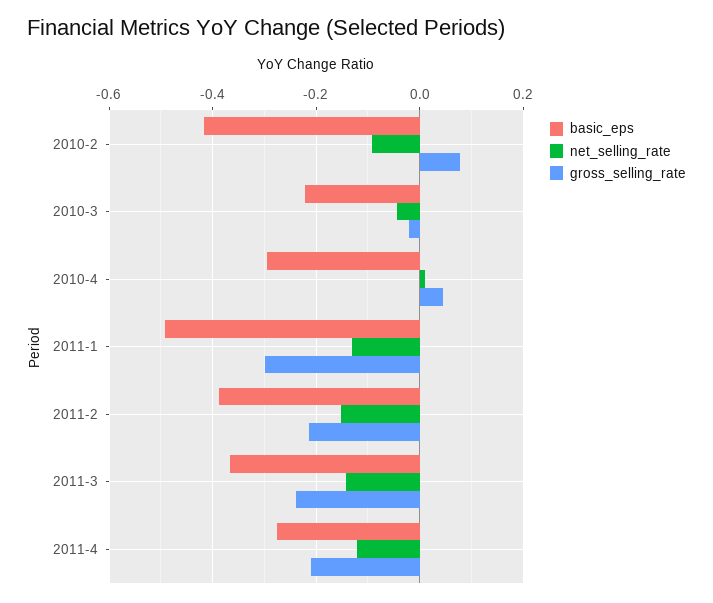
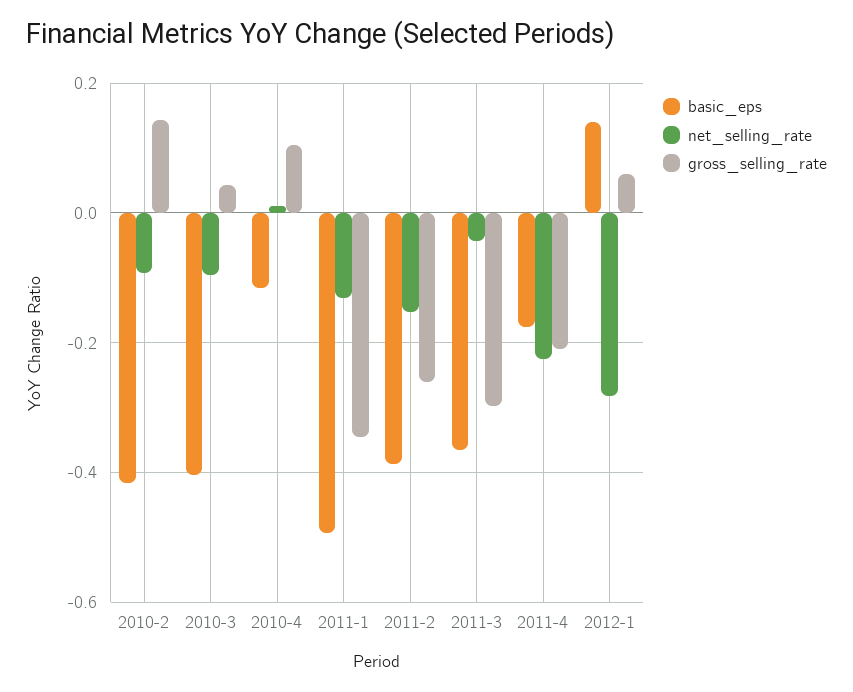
gross_selling_rate, 2010-2: 0.08 -> 0.14
basic_eps, 2010-3: -0.22 -> -0.4
net_selling_rate, 2010-3: -0.04 -> -0.1
gross_selling_rate, 2010-3: -0.02 -> 0.04
basic_eps, 2010-4: -0.3 -> -0.12
gross_selling_rate, 2010-4: 0.04 -> 0.1
gross_selling_rate, 2011-1: -0.3 -> -0.34
gross_selling_rate, 2011-2: -0.22 -> -0.26
net_selling_rate, 2011-3: -0.14 -> -0.04
gross_selling_rate, 2011-3: -0.24 -> -0.3
basic_eps, 2011-4: -0.28 -> -0.18
net_selling_rate, 2011-4: -0.12 -> -0.22
basic_eps, 2012-1: none -> 0.14
net_selling_rate, 2012-1: none -> -0.28
gross_selling_rate, 2012-1: none -> 0.06

